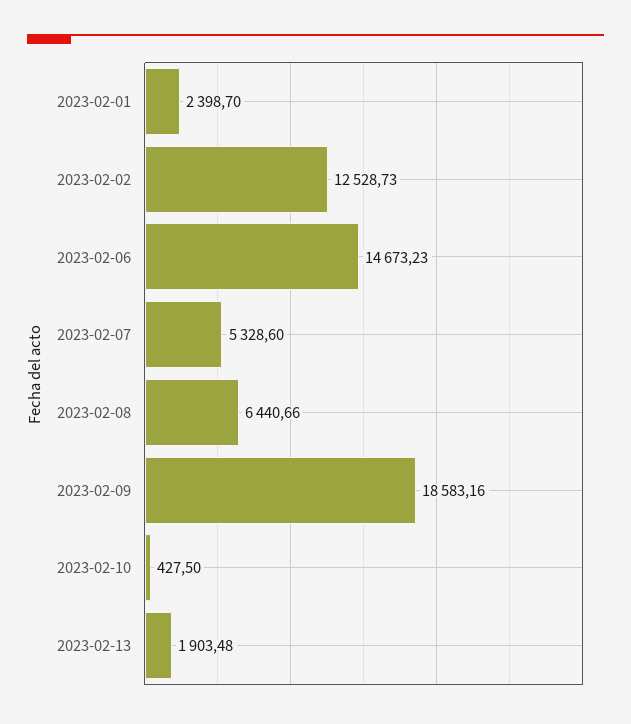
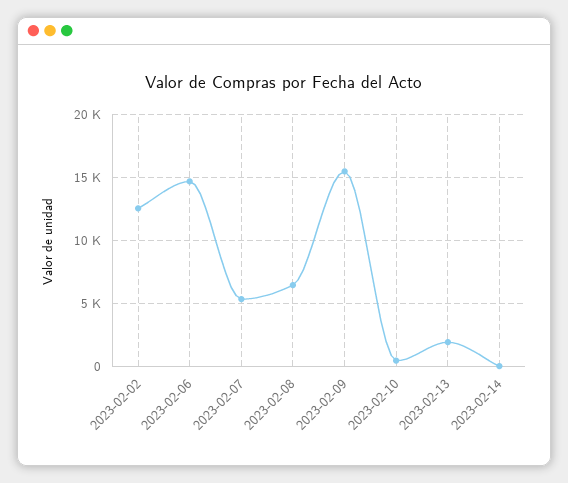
2023-02-01: 2398.7 -> none
2023-02-09: 18583.16 -> 15500
2023-02-14: none -> 0

